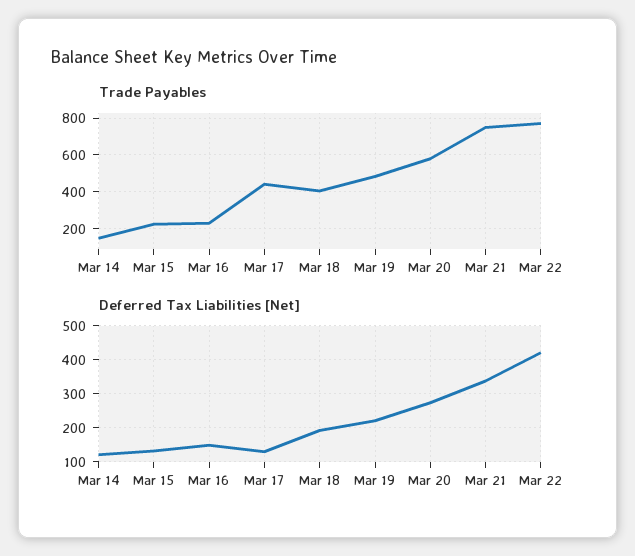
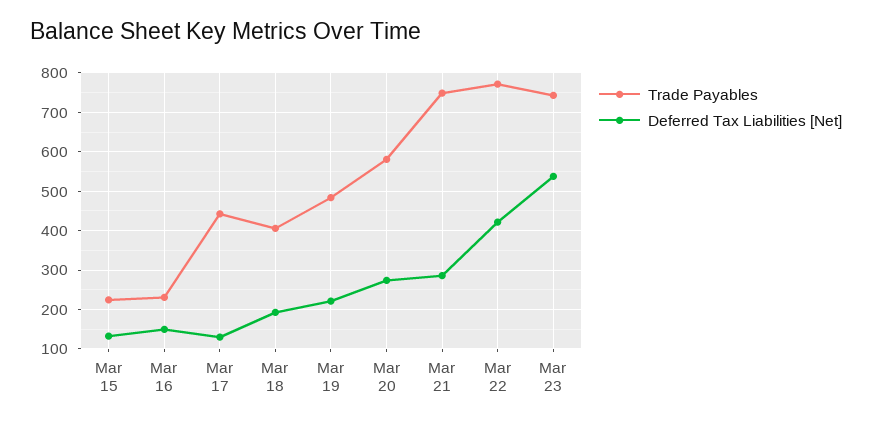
Trade Payables, Mar 14: 150 -> none
Deferred Tax Liabilities [Net], Mar 14: 120 -> none
Deferred Tax Liabilities [Net], Mar 21: 340 -> 280
Trade Payables, Mar 23: none -> 740
Deferred Tax Liabilities [Net], Mar 23: none -> 540

